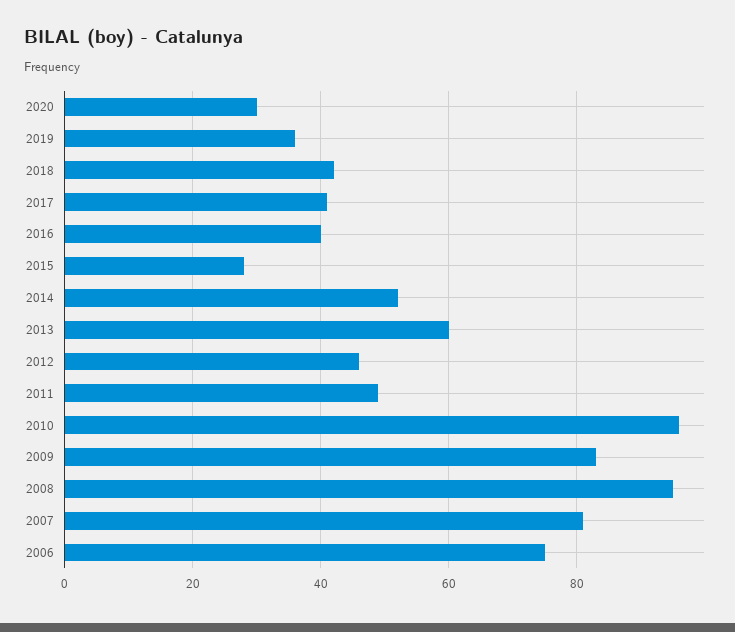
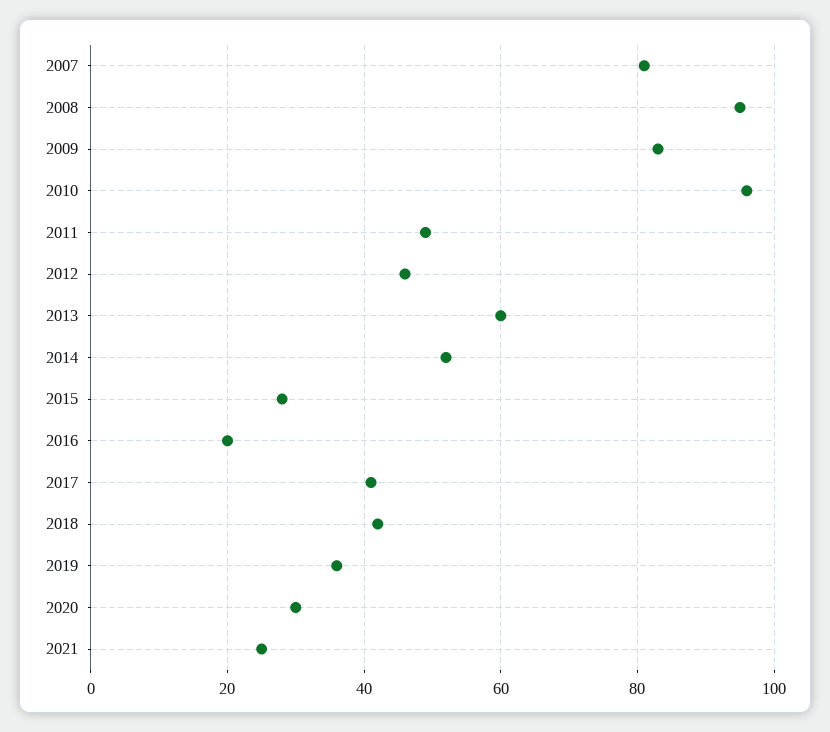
2016: 40 -> 20
2006: 75 -> none
2021: none -> 25

